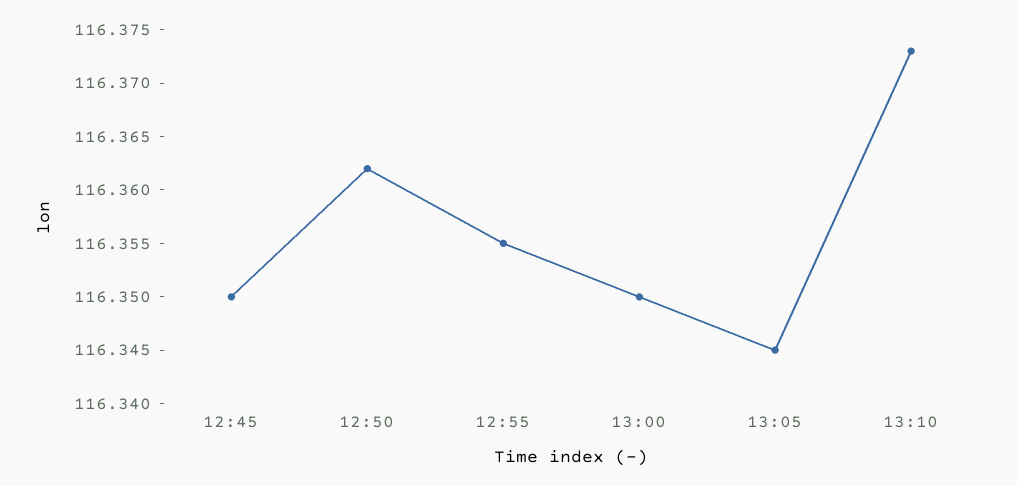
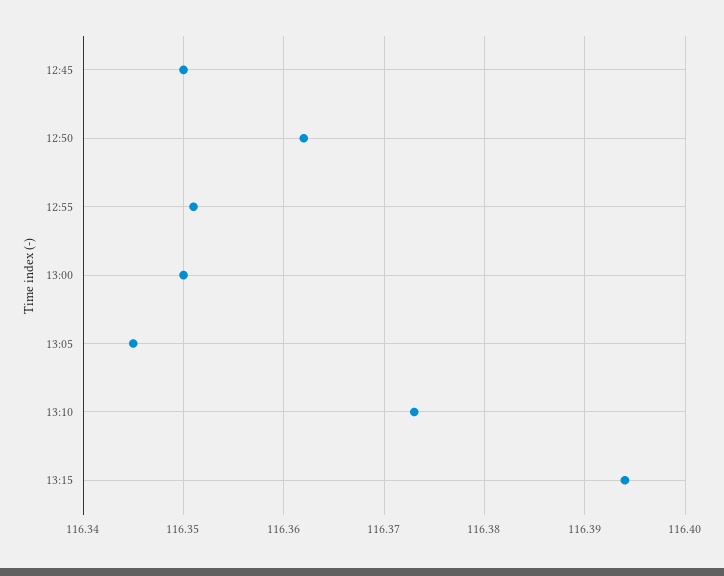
12:55: 116.355 -> 116.351
13:15: none -> 116.394

